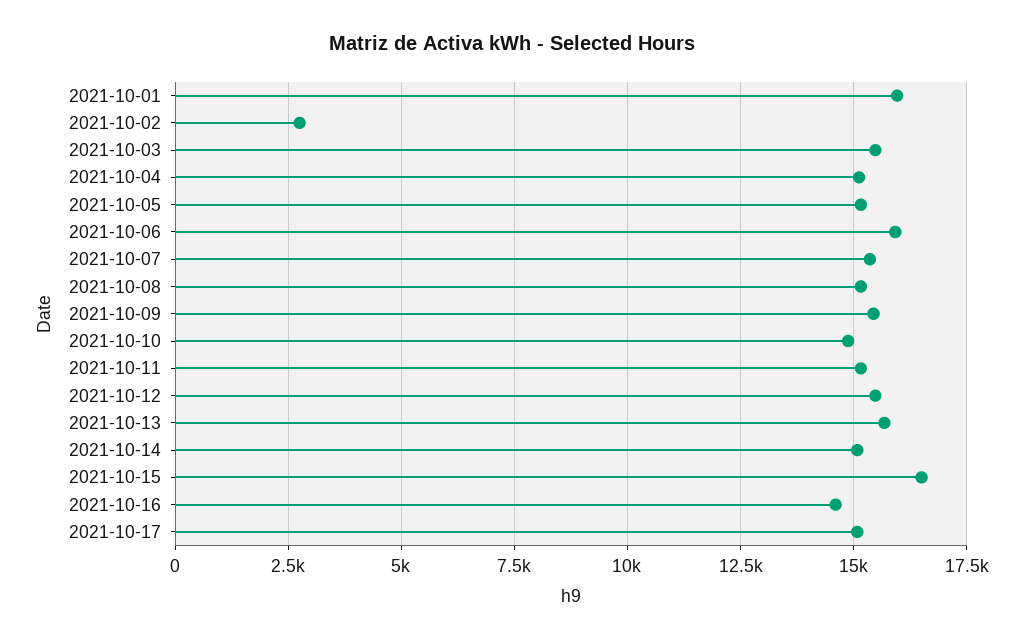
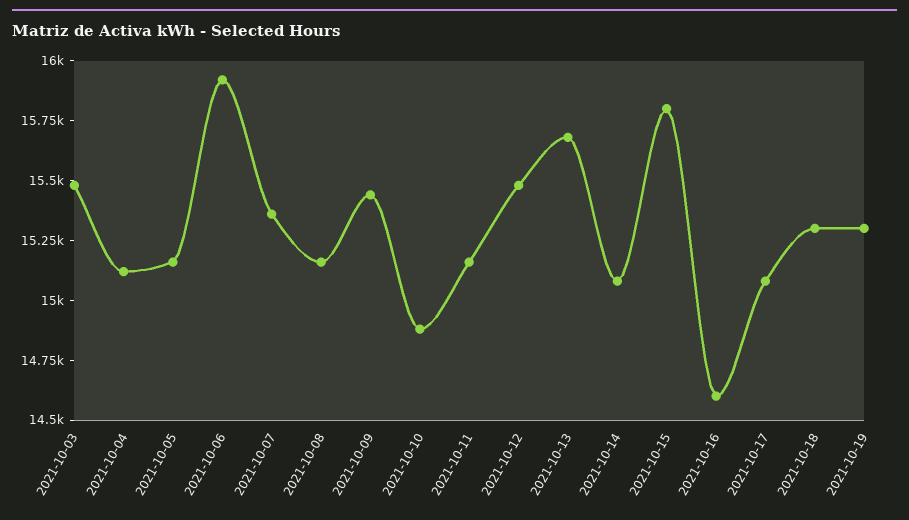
2021-10-01: 16000 -> none
2021-10-02: 2750 -> none
2021-10-15: 16500 -> 15800
2021-10-18: none -> 15300
2021-10-19: none -> 15300

